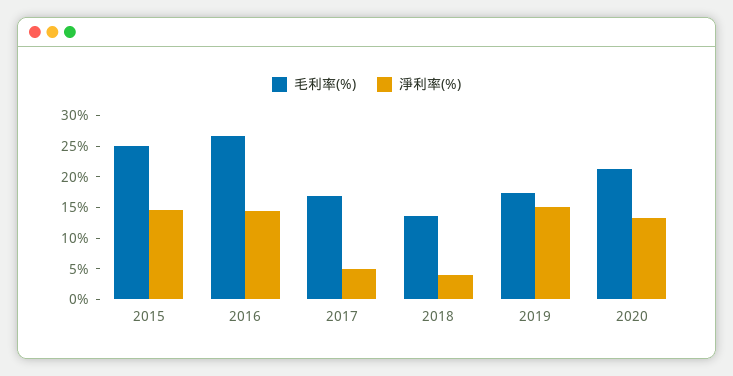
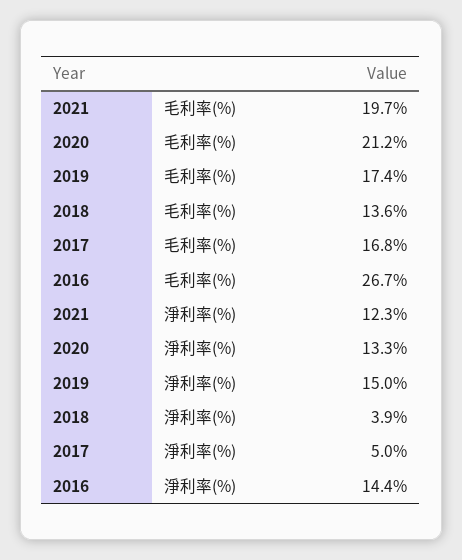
毛利率(%), 2015: 25 -> none
淨利率(%), 2015: 15 -> none
毛利率(%), 2021: none -> 19.7
淨利率(%), 2021: none -> 12.3

